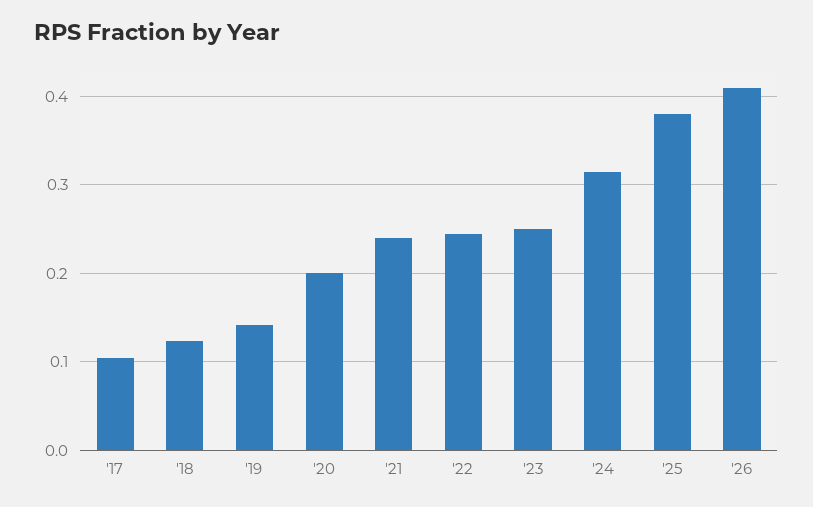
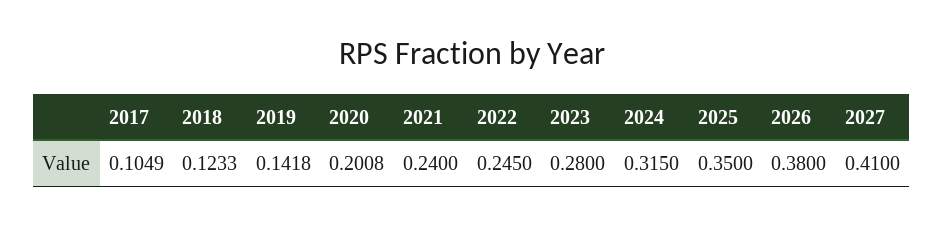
'23: 0.25 -> 0.28
'25: 0.38 -> 0.35
'26: 0.41 -> 0.38
2027: none -> 0.41

